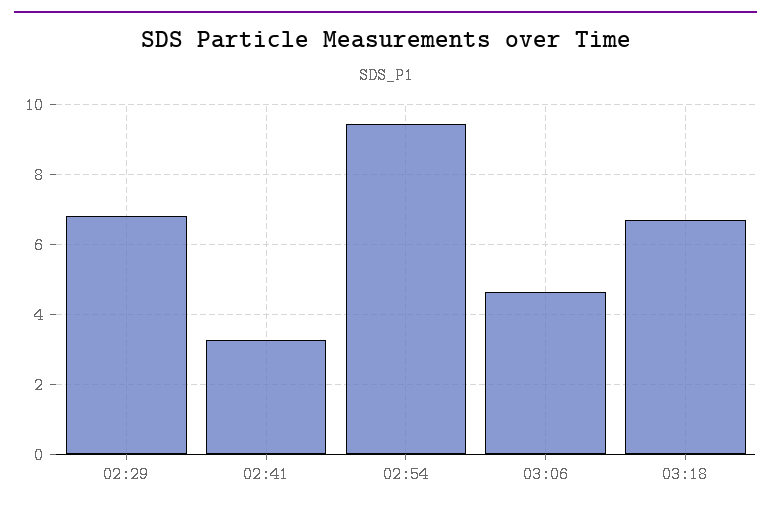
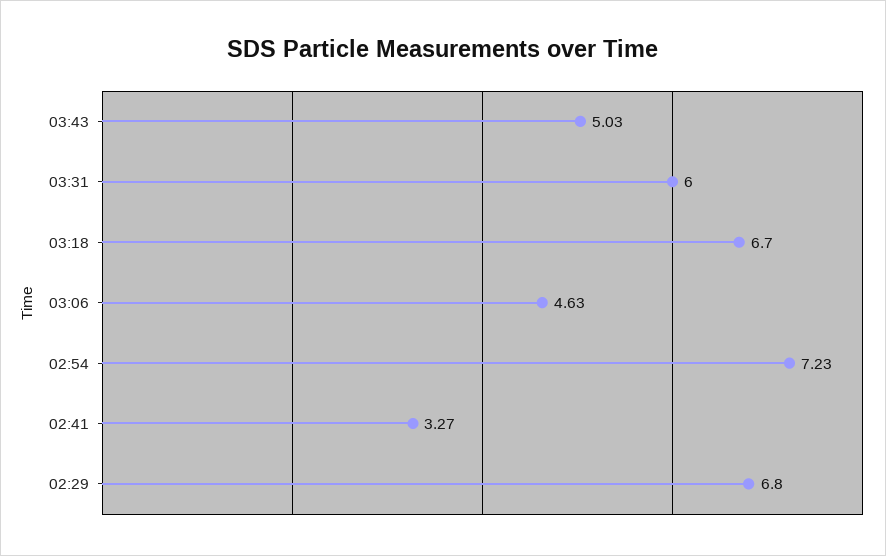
02:54: 9.4 -> 7.23
03:43: none -> 5.03
03:31: none -> 6

